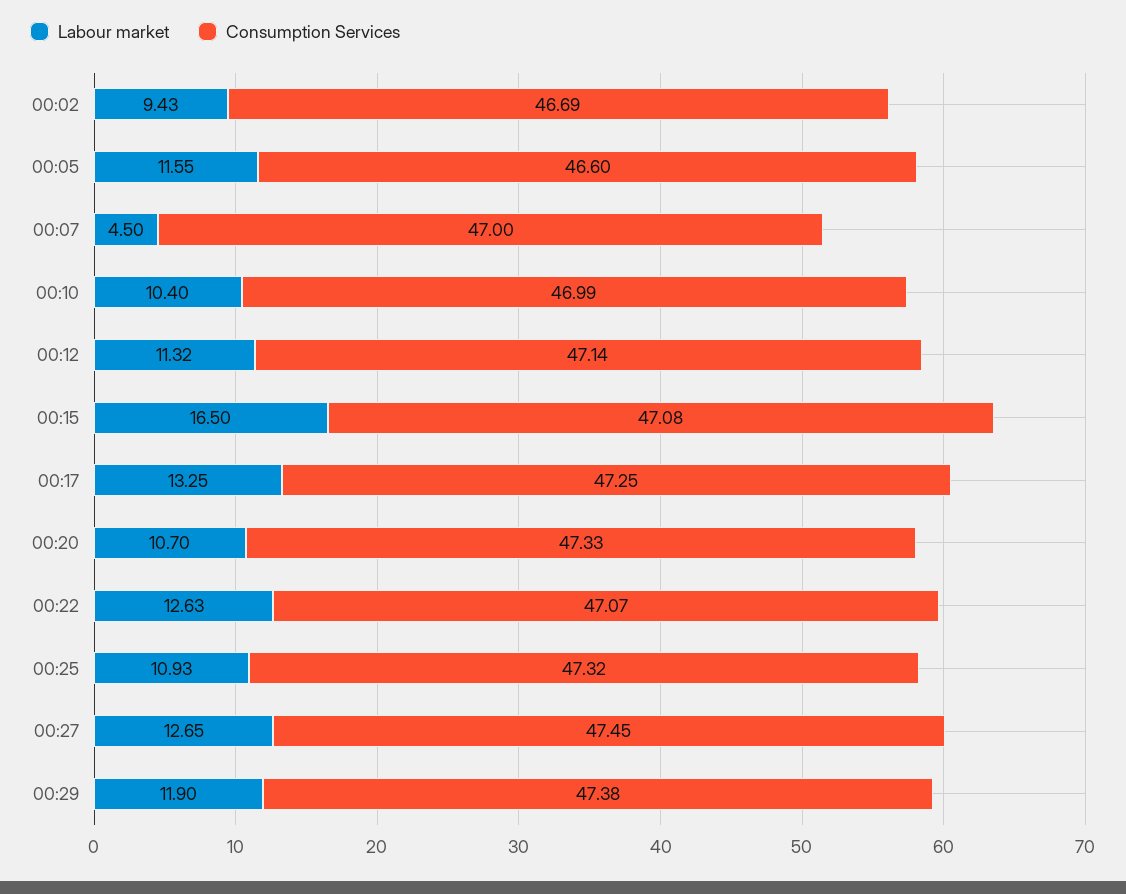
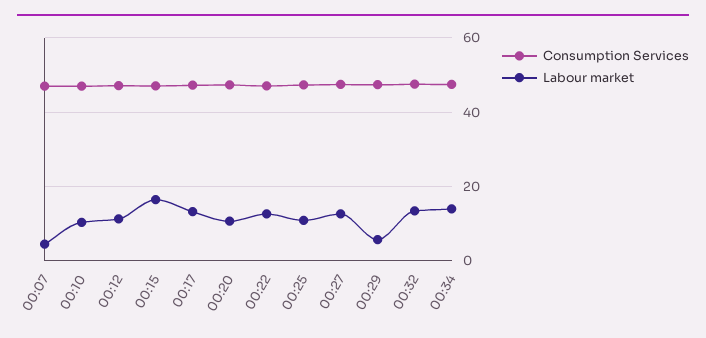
Labour market, 00:02: 9.43 -> none
Consumption Services, 00:02: 46.69 -> none
Labour market, 00:05: 11.55 -> none
Consumption Services, 00:05: 46.6 -> none
Labour market, 00:29: 11.9 -> 6
Consumption Services, 00:32: none -> 48
Labour market, 00:32: none -> 14
Consumption Services, 00:34: none -> 48
Labour market, 00:34: none -> 14

